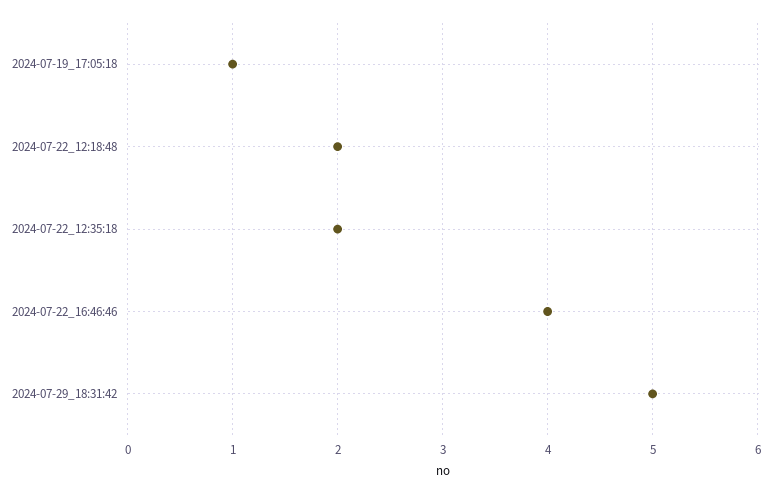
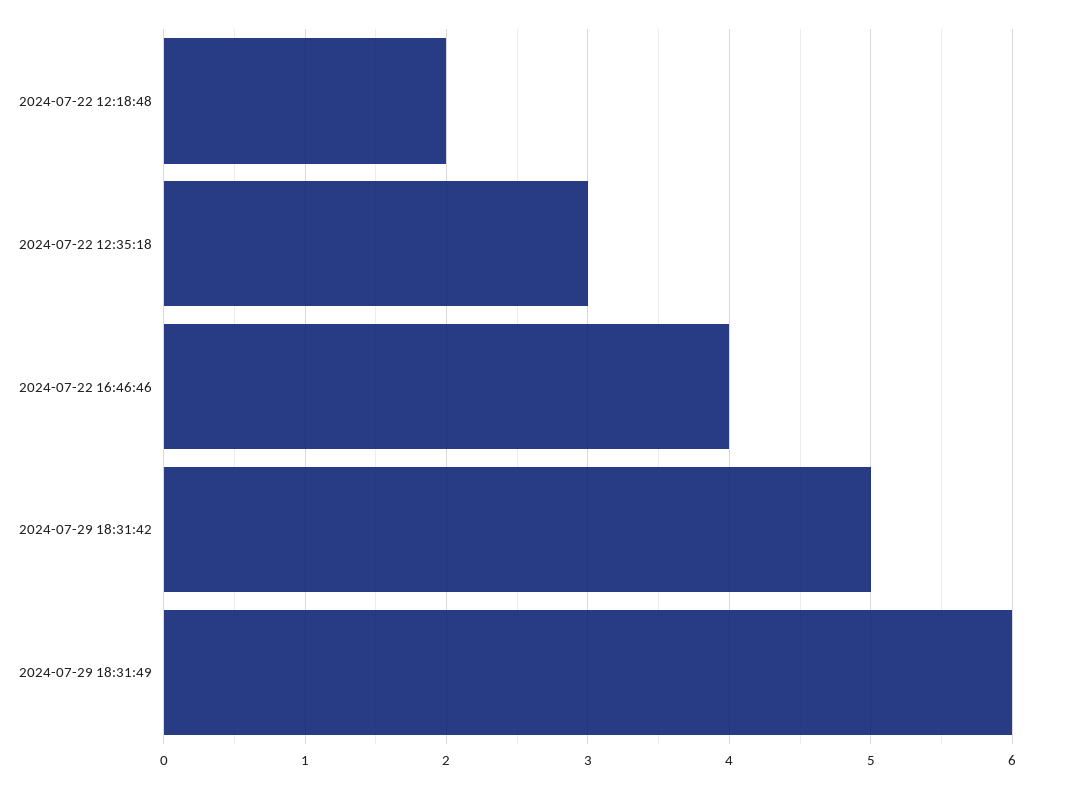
2024-07-19_17:05:18: 1 -> none
2024-07-22_12:35:18: 2 -> 3
2024-07-29 18:31:49: none -> 6

